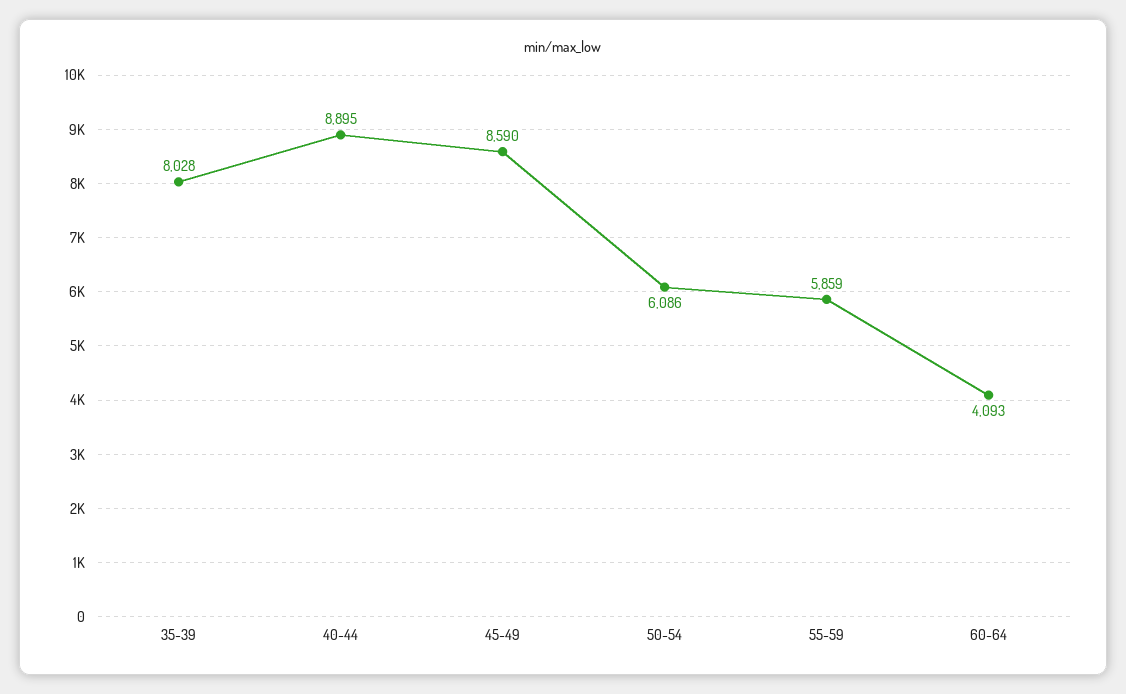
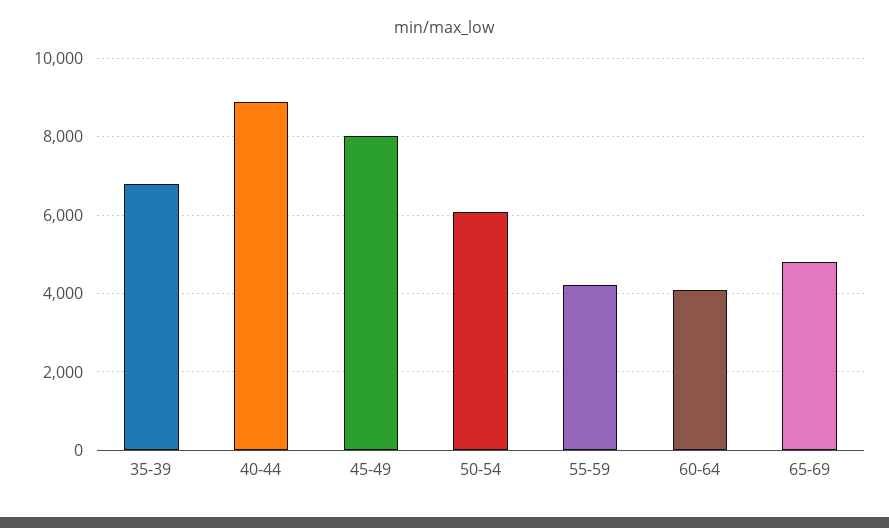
35-39: 8028 -> 6800
45-49: 8590 -> 8000
55-59: 5859 -> 4200
65-69: none -> 4800

